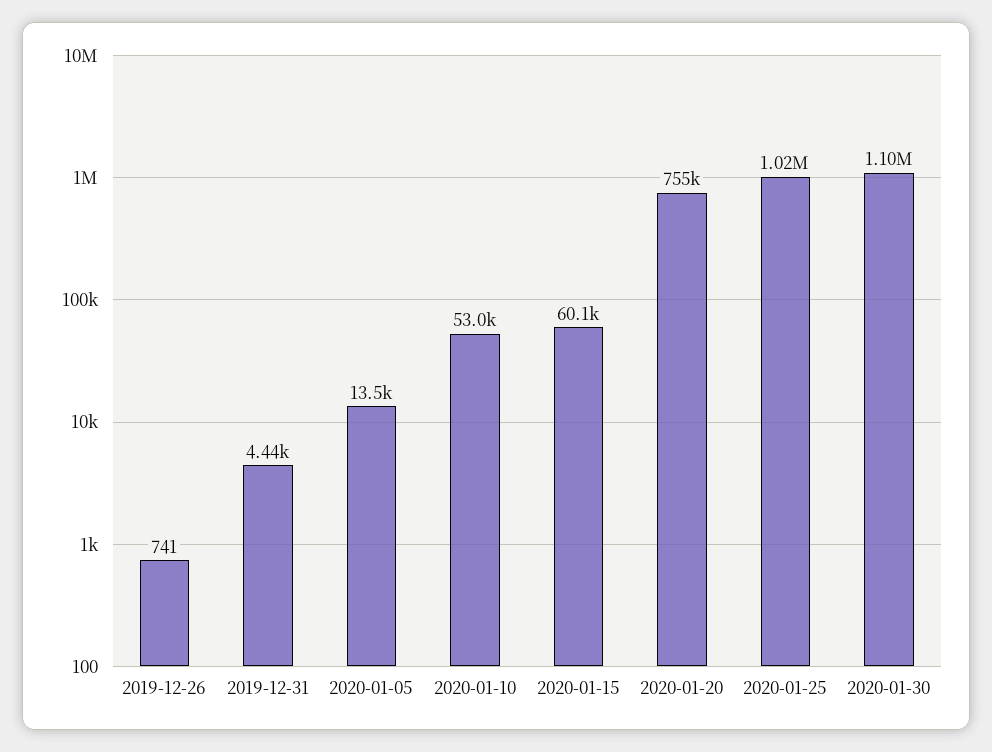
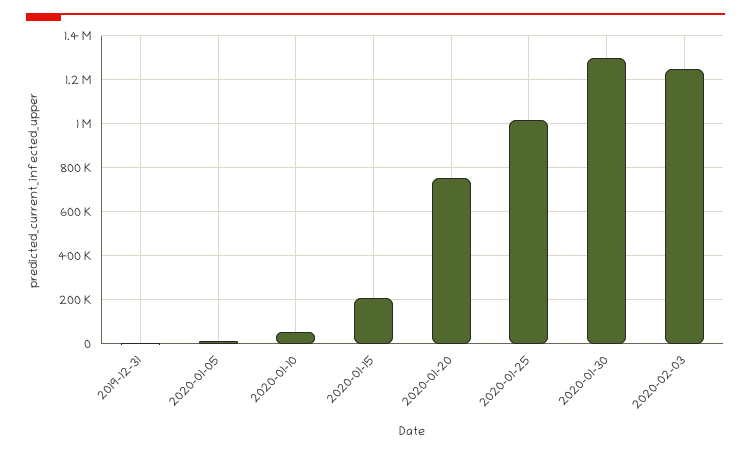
2019-12-26: 741 -> none
2020-01-15: 60100 -> 200000
2020-01-30: 1100000 -> 1300000
2020-02-03: none -> 1250000

